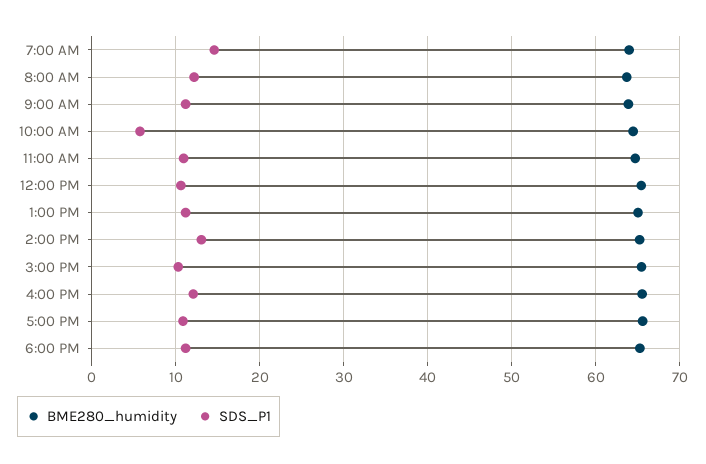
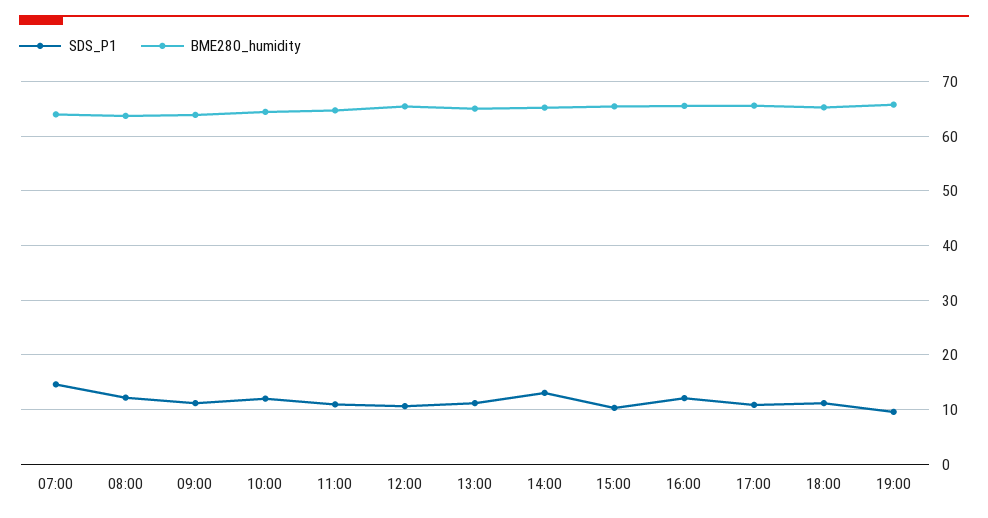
SDS_P1, 10:00 AM: 6 -> 12
SDS_P1, 19:00: none -> 10
BME280_humidity, 19:00: none -> 66

